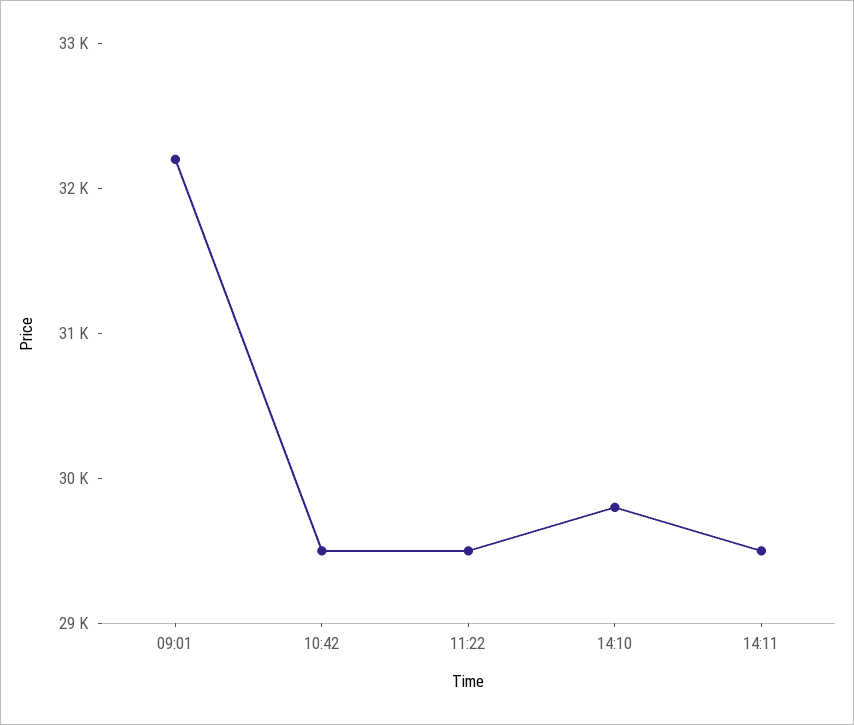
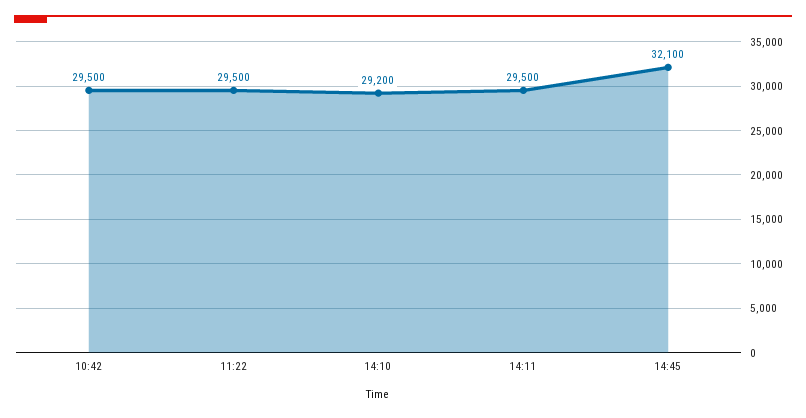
09:01: 32200 -> none
14:10: 29800 -> 29200
14:45: none -> 32100

